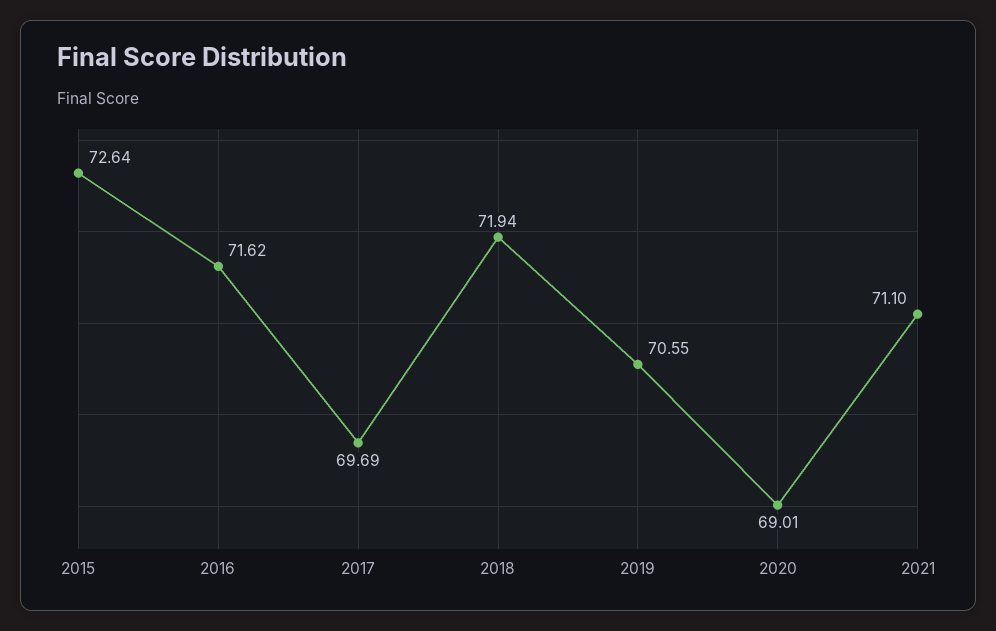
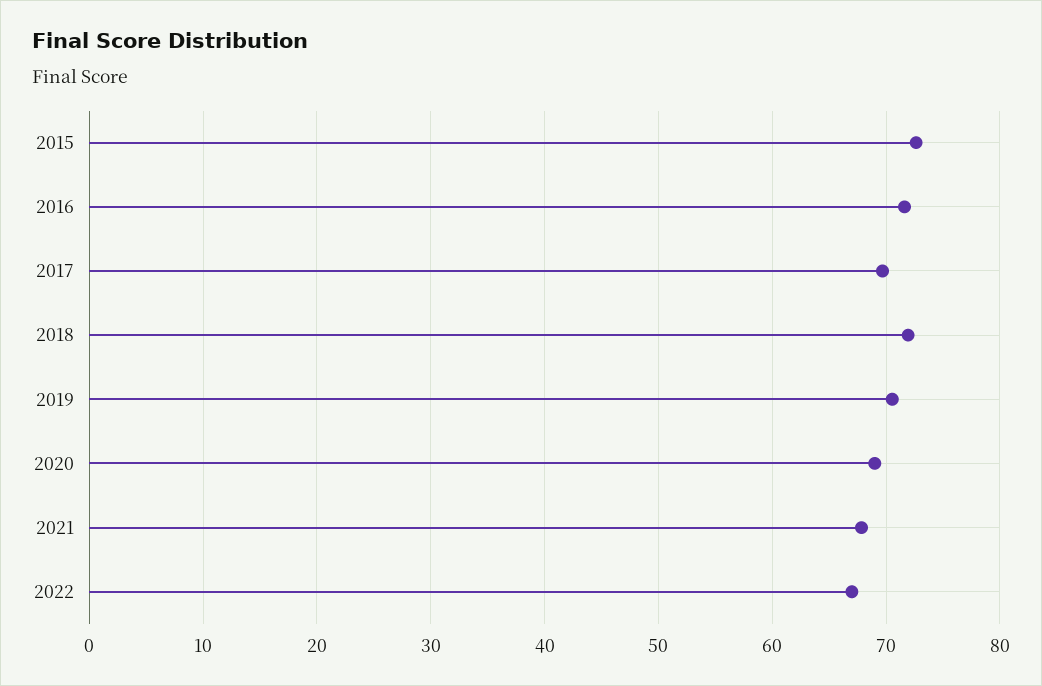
2021: 71.1 -> 68
2022: none -> 67

